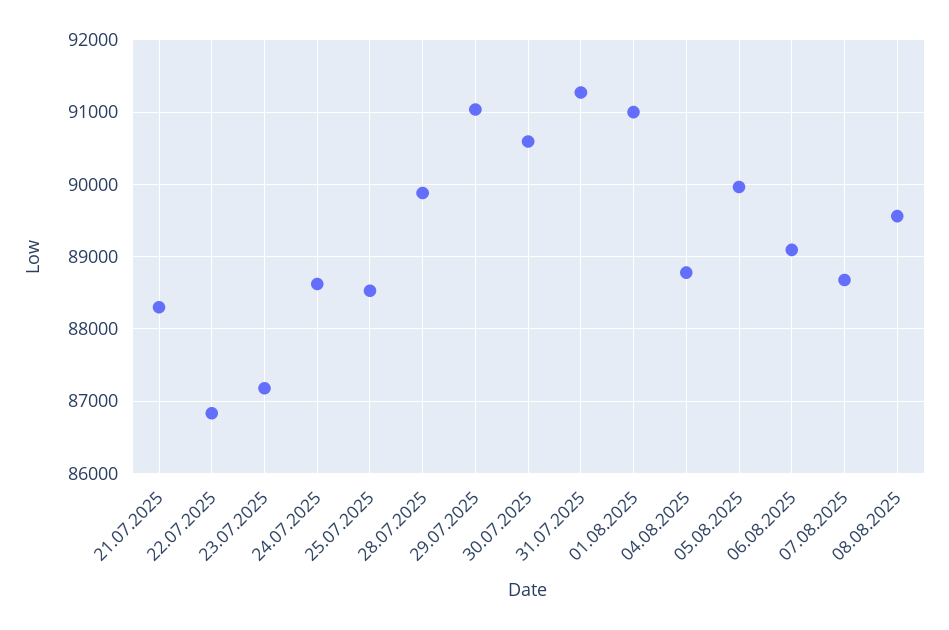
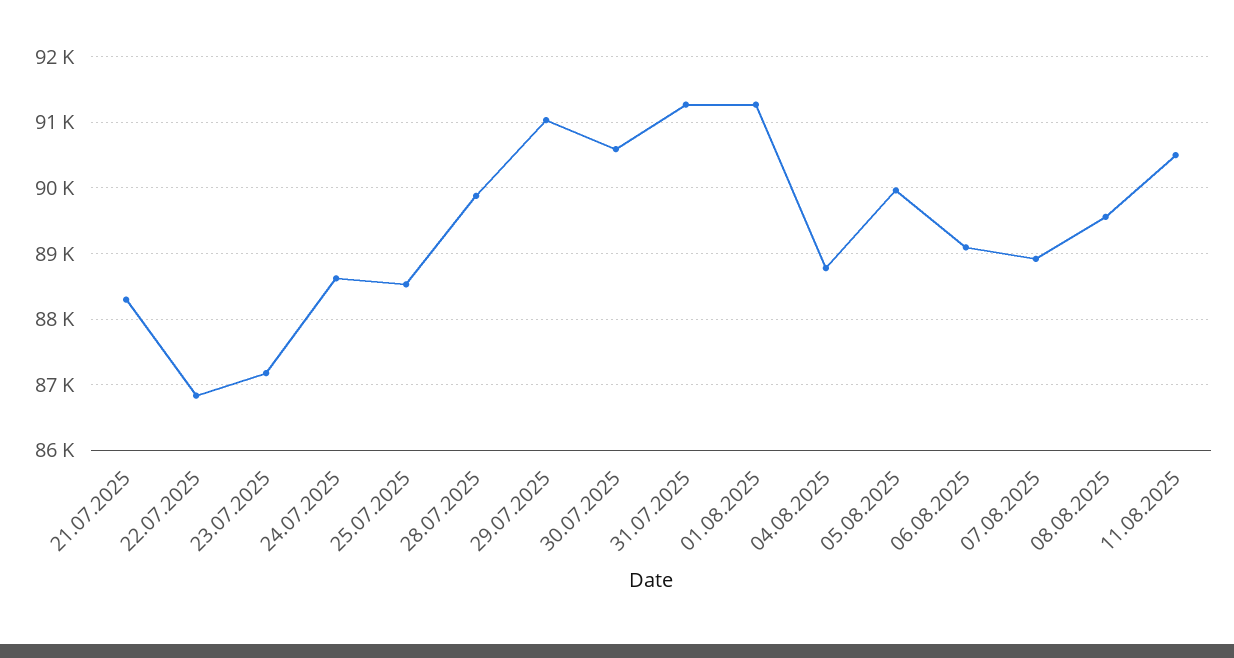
01.08.2025: 91000 -> 91300
07.08.2025: 88700 -> 88900
11.08.2025: none -> 90500

